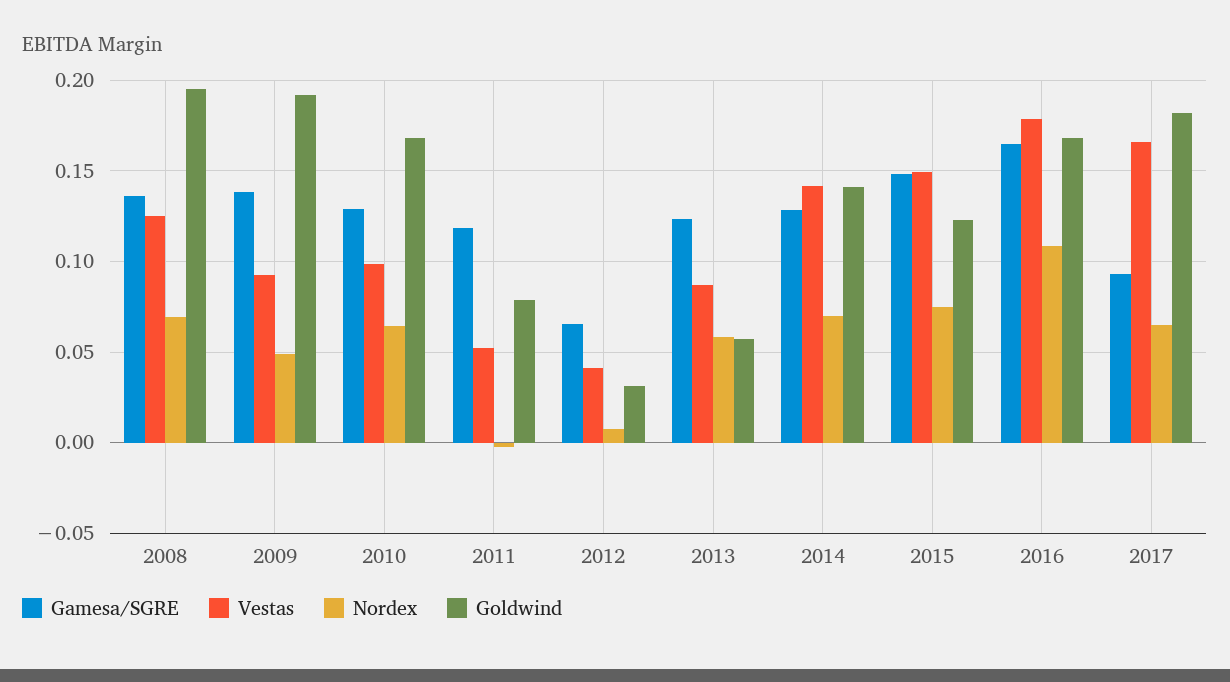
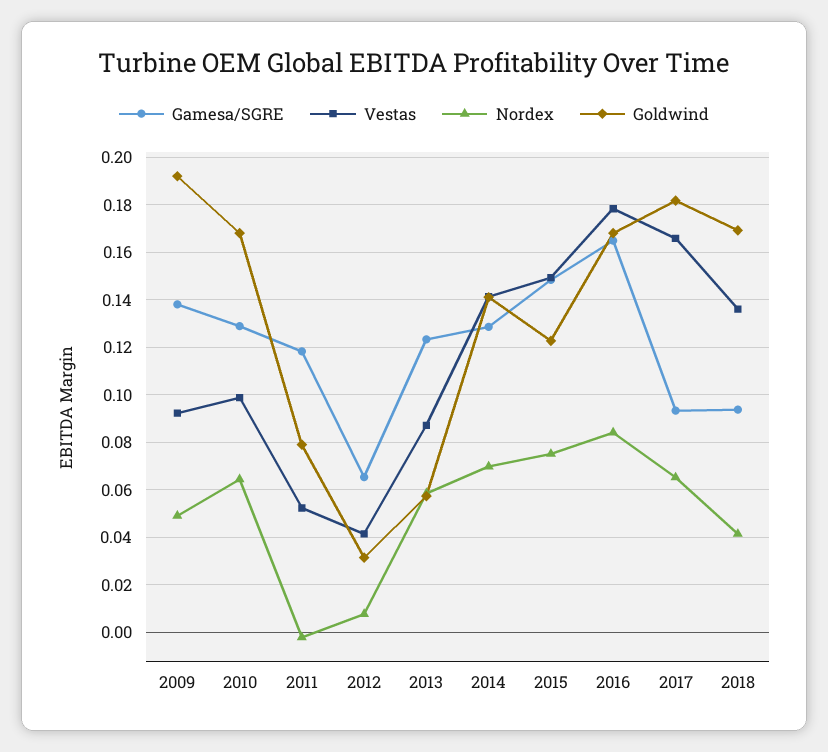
Gamesa/SGRE, 2008: 0.135 -> none
Vestas, 2008: 0.125 -> none
Nordex, 2008: 0.07 -> none
Goldwind, 2008: 0.195 -> none
Nordex, 2016: 0.11 -> 0.085
Gamesa/SGRE, 2018: none -> 0.095
Vestas, 2018: none -> 0.135
Nordex, 2018: none -> 0.04
Goldwind, 2018: none -> 0.17

